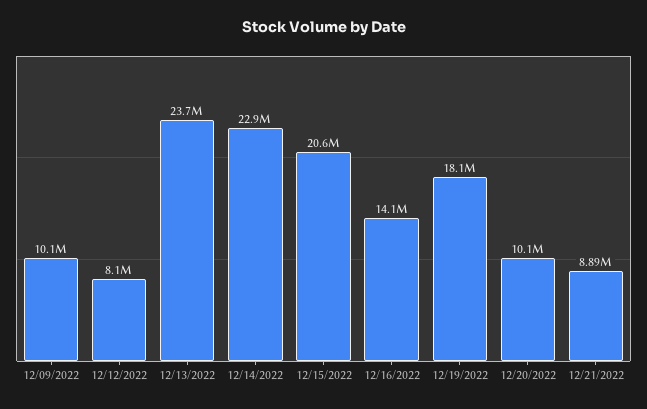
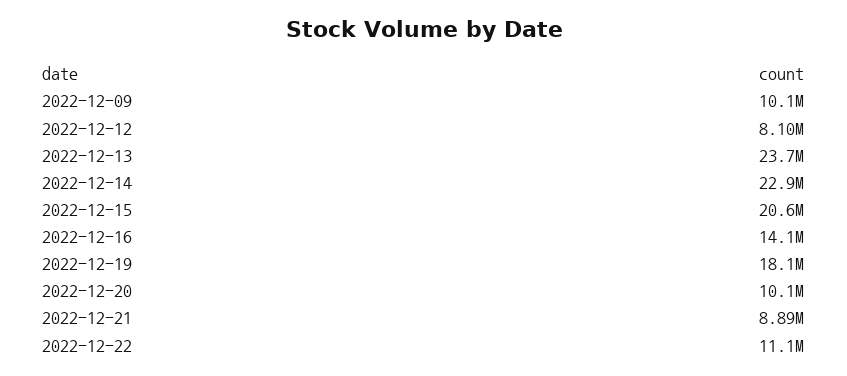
2022-12-22: none -> 11100000

